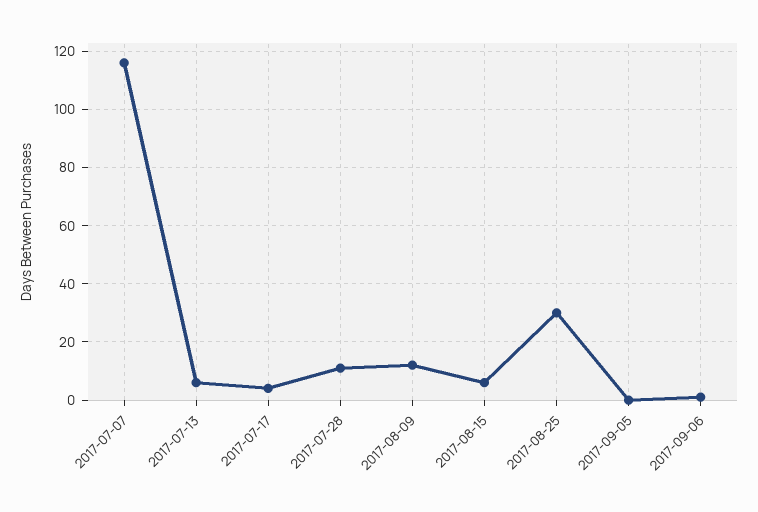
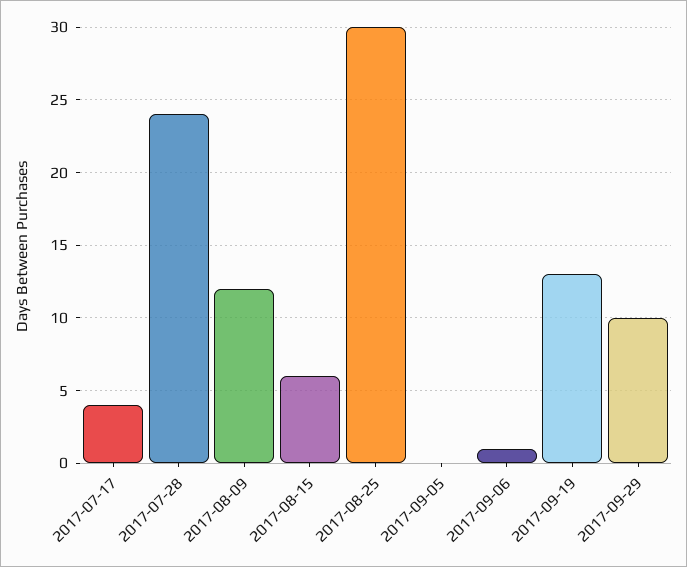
2017-07-07: 115 -> none
2017-07-13: 5 -> none
2017-07-28: 10 -> 24
2017-09-19: none -> 13
2017-09-29: none -> 10

